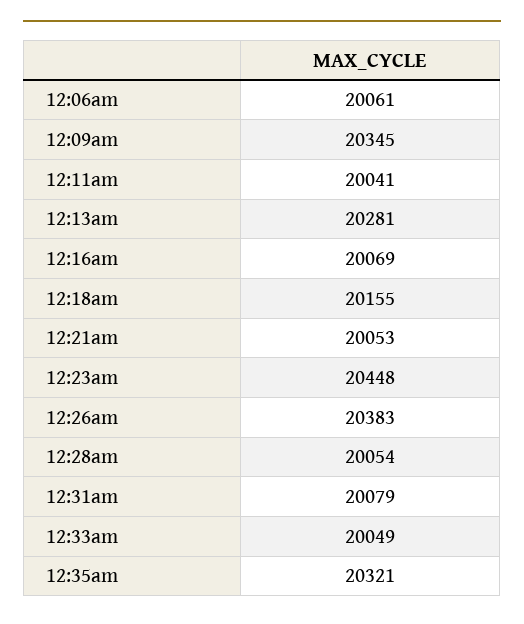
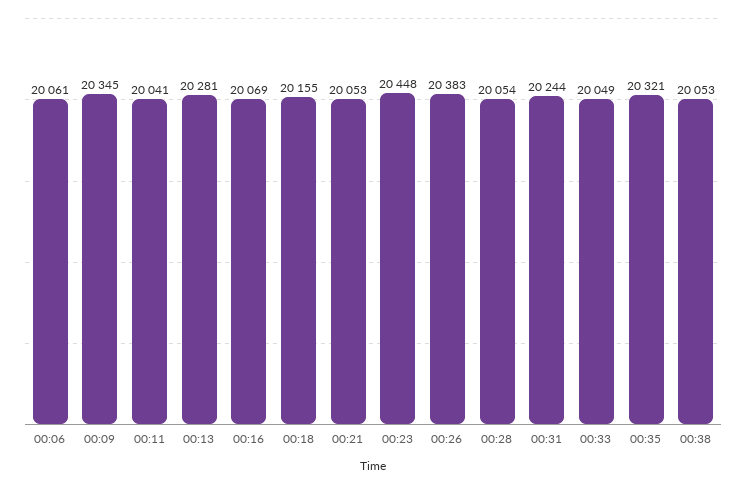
12:31am: 20079 -> 20244
00:38: none -> 20053

